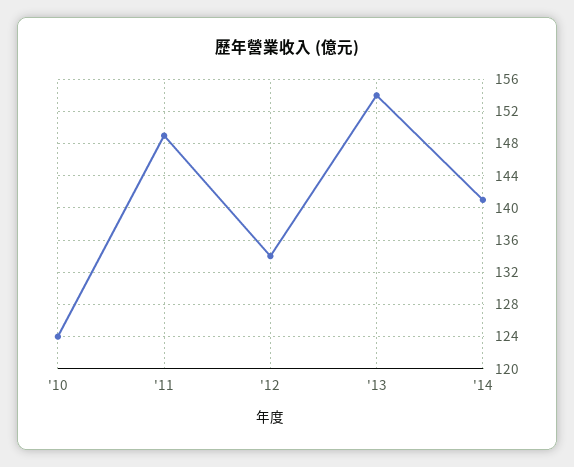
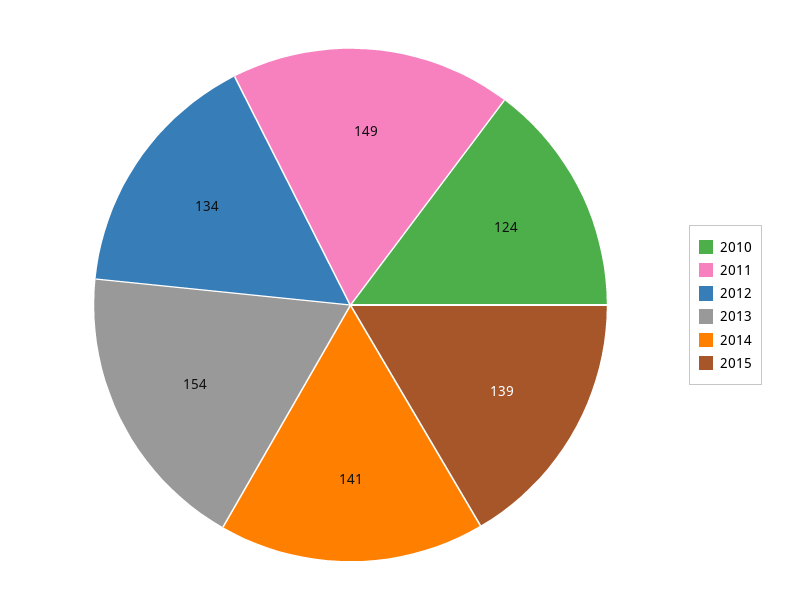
2015: none -> 139

